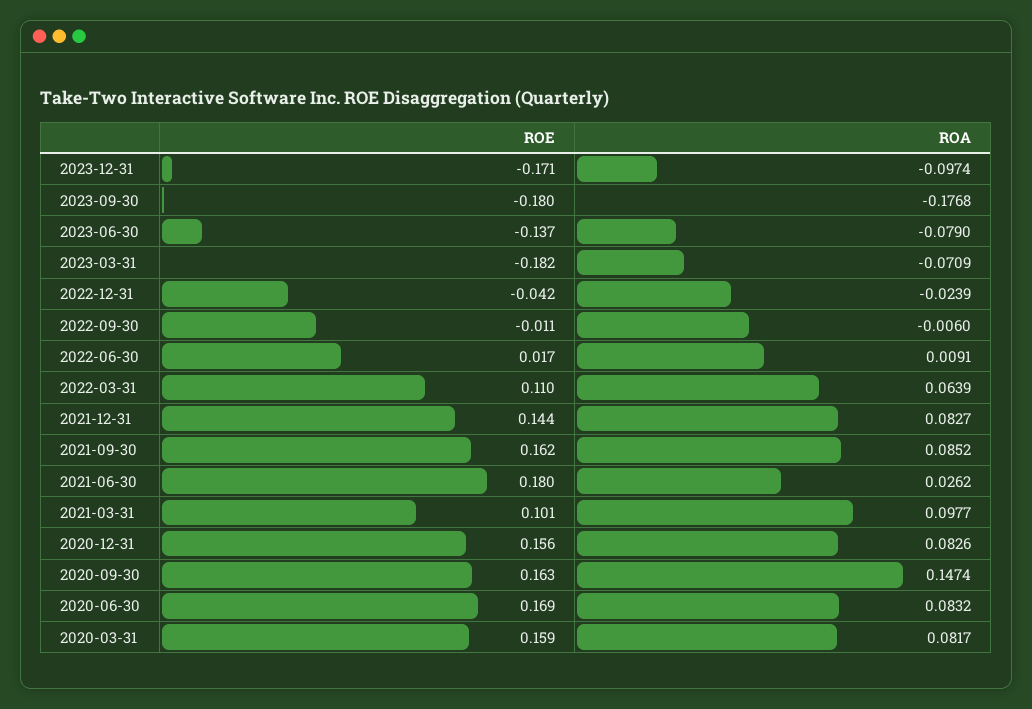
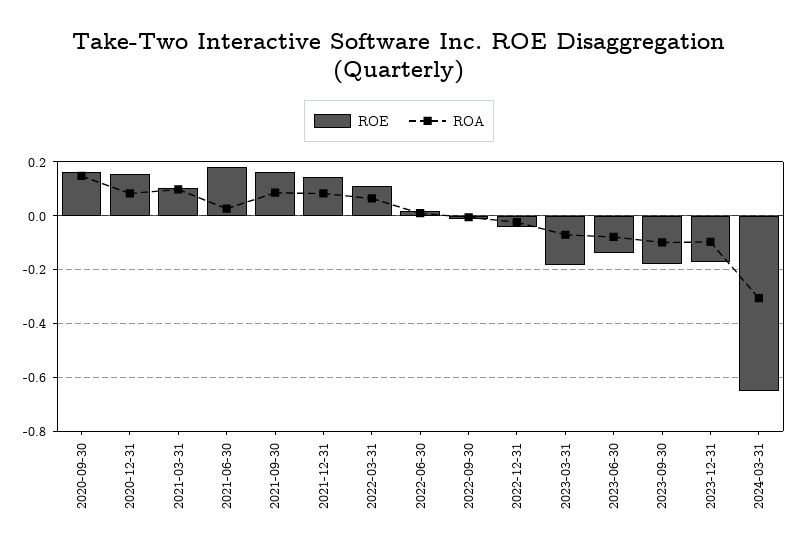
ROA, 2023-09-30: -0.1768 -> -0.1
ROE, 2020-06-30: 0.169 -> none
ROA, 2020-06-30: 0.0832 -> none
ROE, 2020-03-31: 0.159 -> none
ROA, 2020-03-31: 0.0817 -> none
ROE, 2024-03-31: none -> -0.65
ROA, 2024-03-31: none -> -0.3

